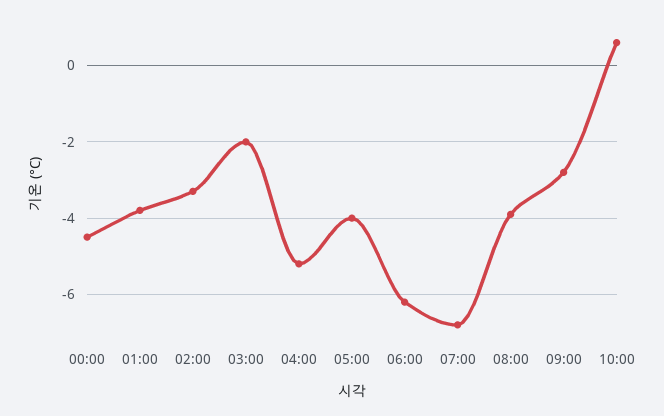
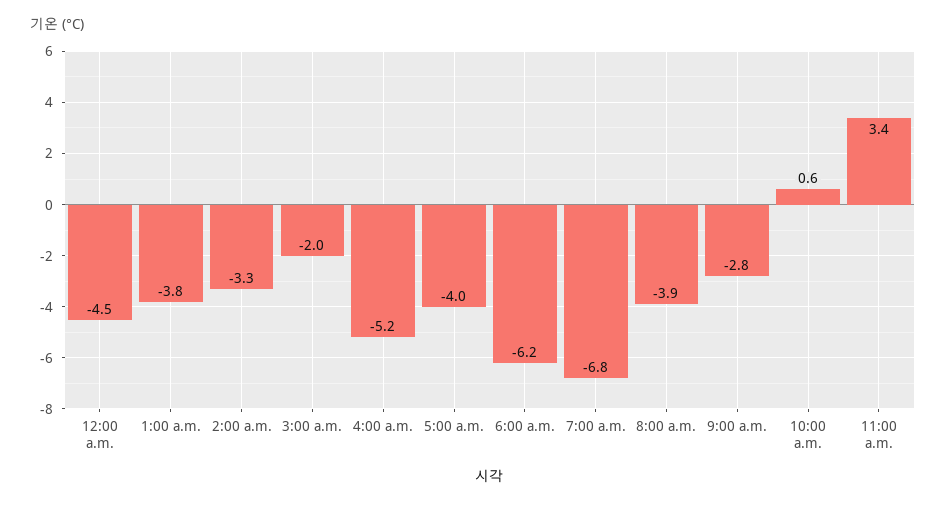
11:00 a.m.: none -> 3.4

